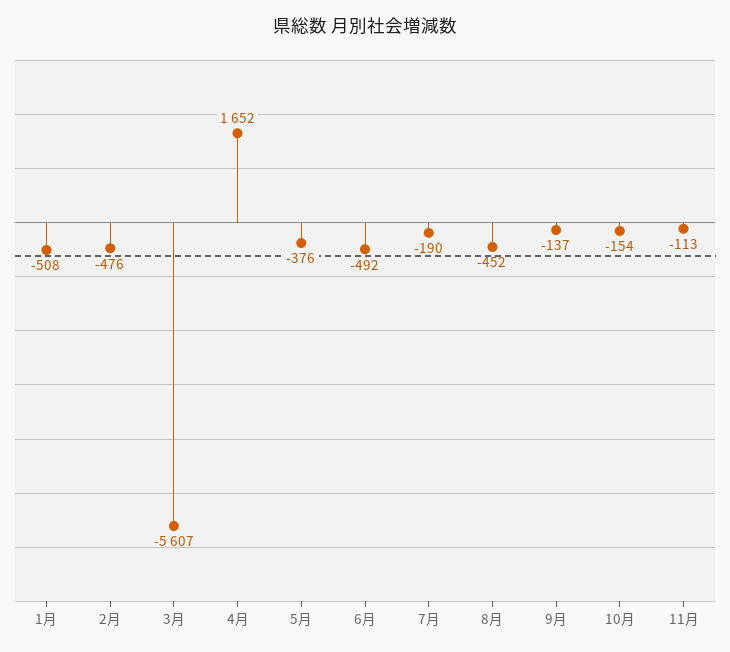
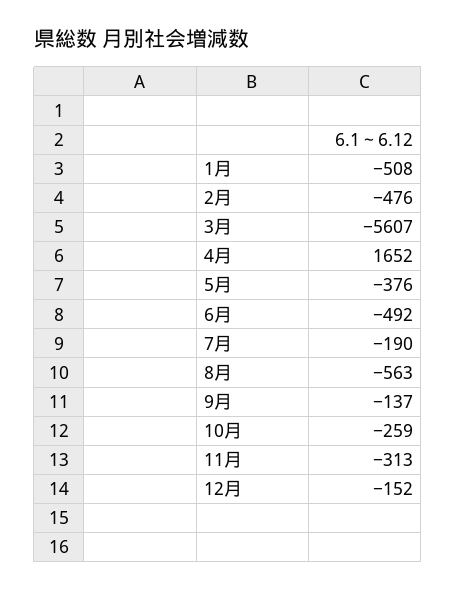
8月: -452 -> -563
10月: -154 -> -259
11月: -113 -> -313
12月: none -> -152

